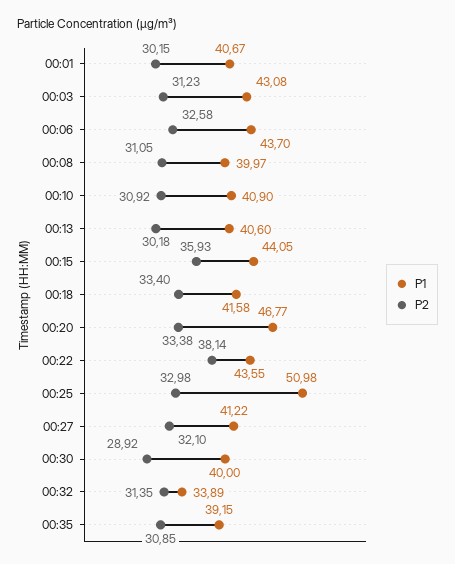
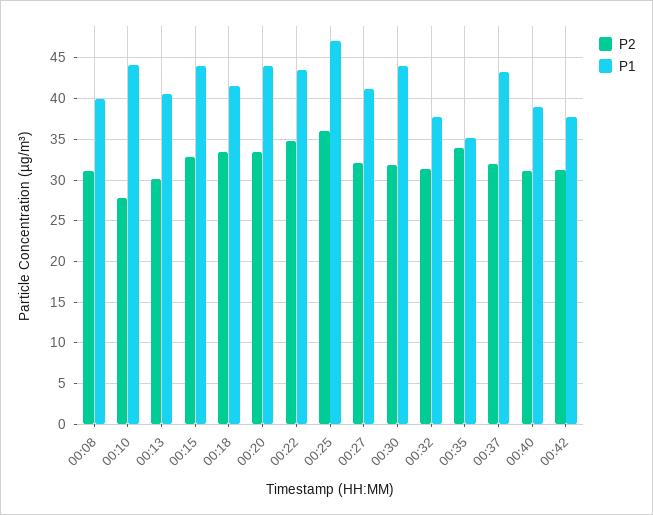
P1, 00:01: 40.67 -> none
P2, 00:01: 30.15 -> none
P1, 00:03: 43.08 -> none
P2, 00:03: 31.23 -> none
P1, 00:06: 43.7 -> none
P2, 00:06: 32.58 -> none
P1, 00:10: 40.9 -> 44
P2, 00:10: 30.92 -> 28
P2, 00:15: 35.93 -> 33
P1, 00:20: 46.77 -> 44
P2, 00:22: 38.14 -> 35
P1, 00:25: 50.98 -> 47
P2, 00:25: 32.98 -> 36
P1, 00:30: 40 -> 44
P2, 00:30: 28.92 -> 32
P1, 00:32: 33.89 -> 38
P1, 00:35: 39.15 -> 35
P2, 00:35: 30.85 -> 34
P2, 00:37: none -> 32
P1, 00:37: none -> 43
P2, 00:40: none -> 31
P1, 00:40: none -> 39
P2, 00:42: none -> 31
P1, 00:42: none -> 38

